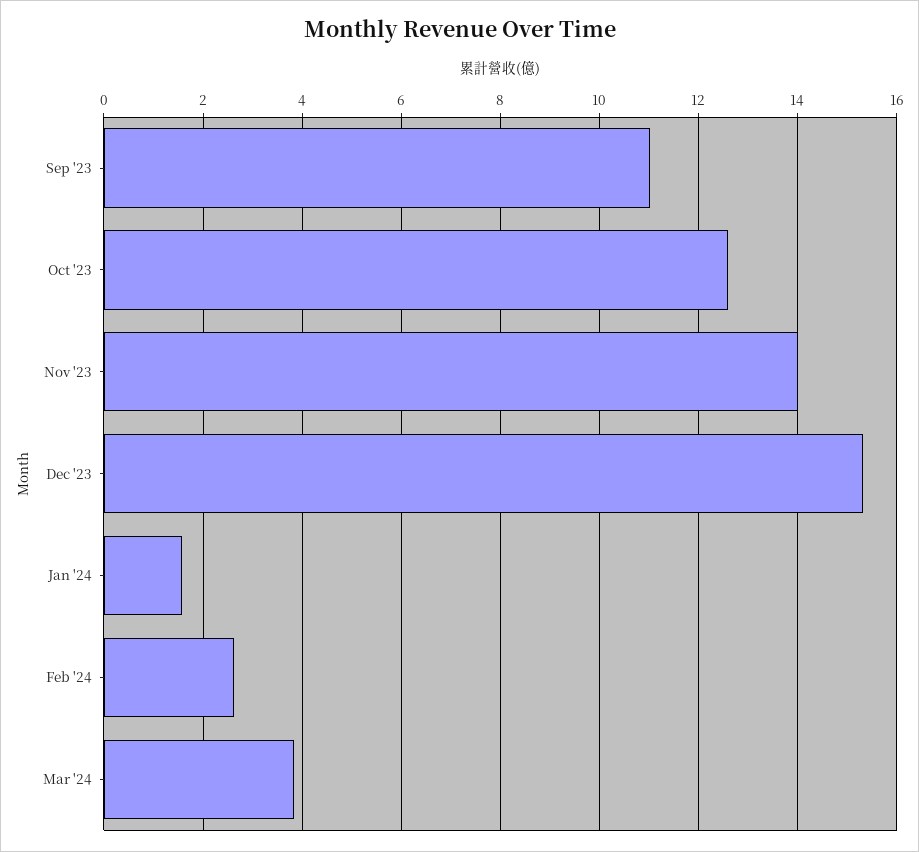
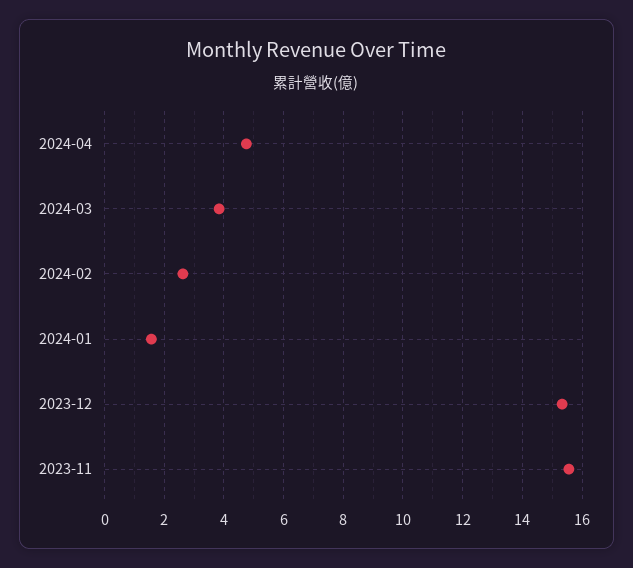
Sep '23: 11 -> none
Oct '23: 12.6 -> none
Nov '23: 14 -> 15.5
2024-04: none -> 4.75

